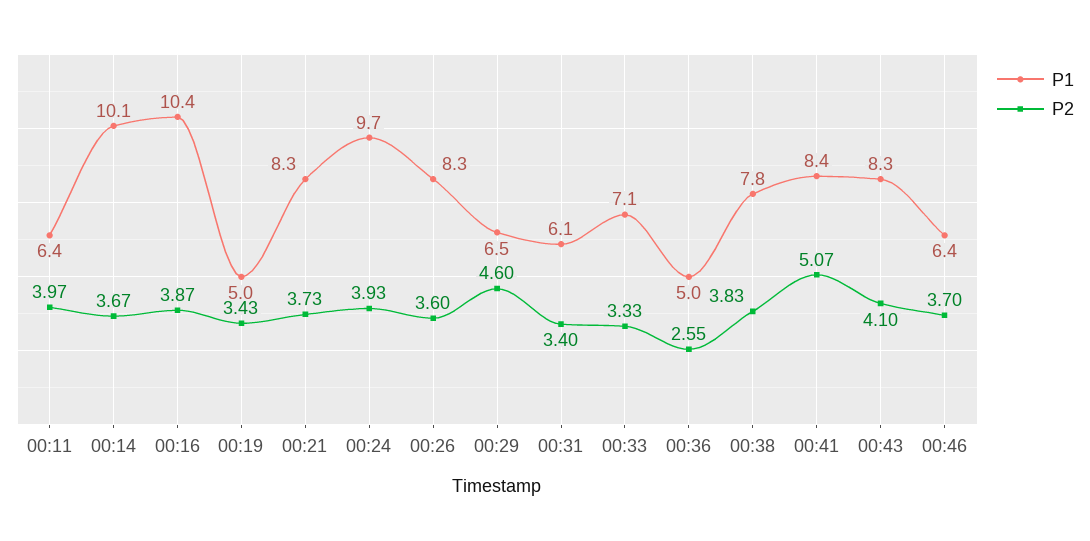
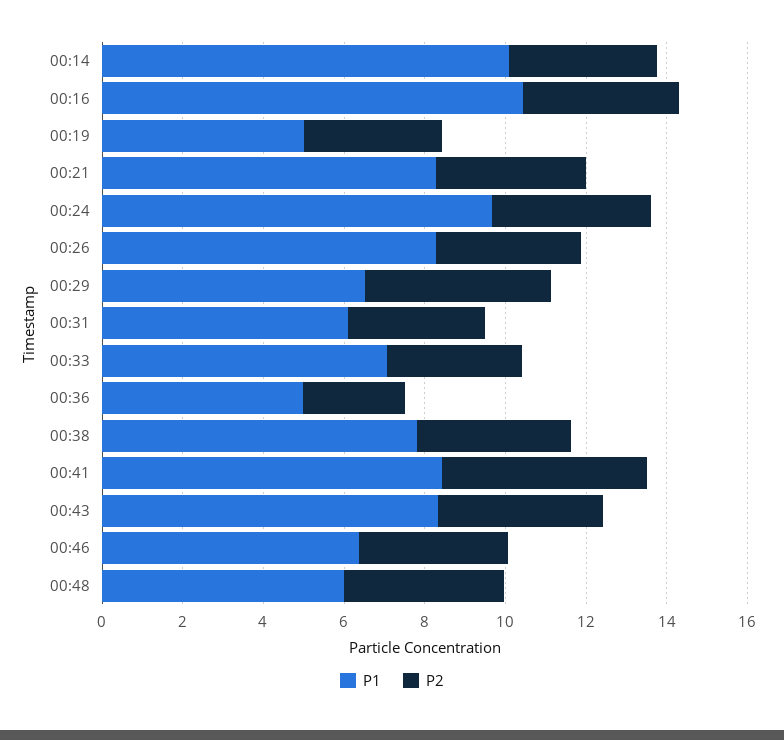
P1, 00:11: 6.4 -> none
P2, 00:11: 3.97 -> none
P1, 00:48: none -> 6
P2, 00:48: none -> 4

